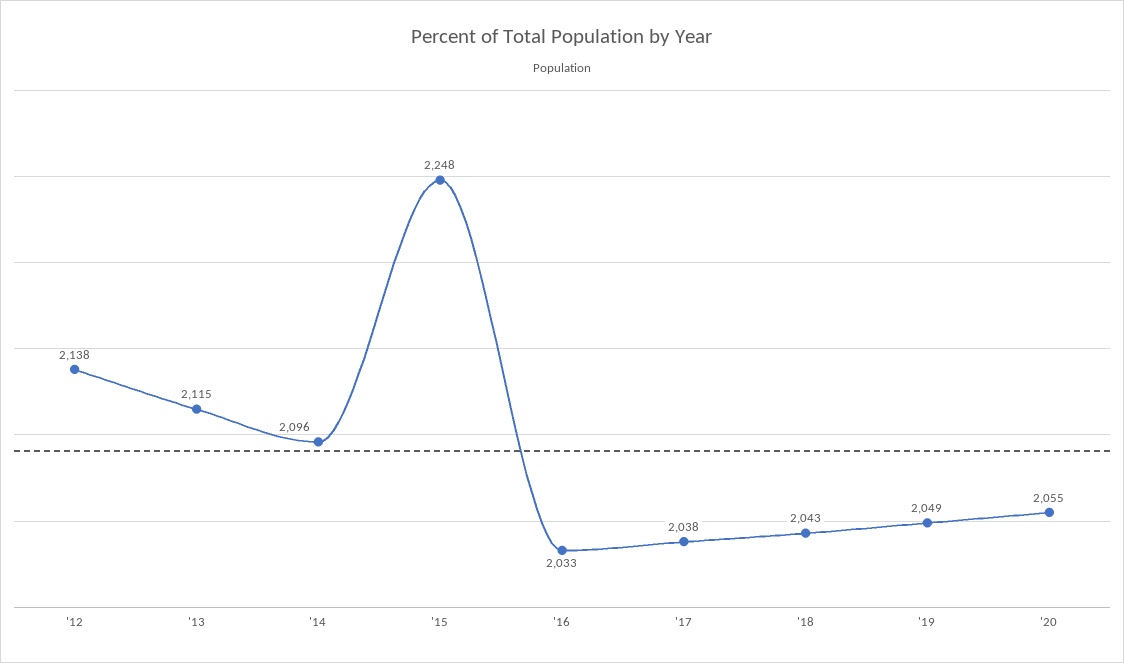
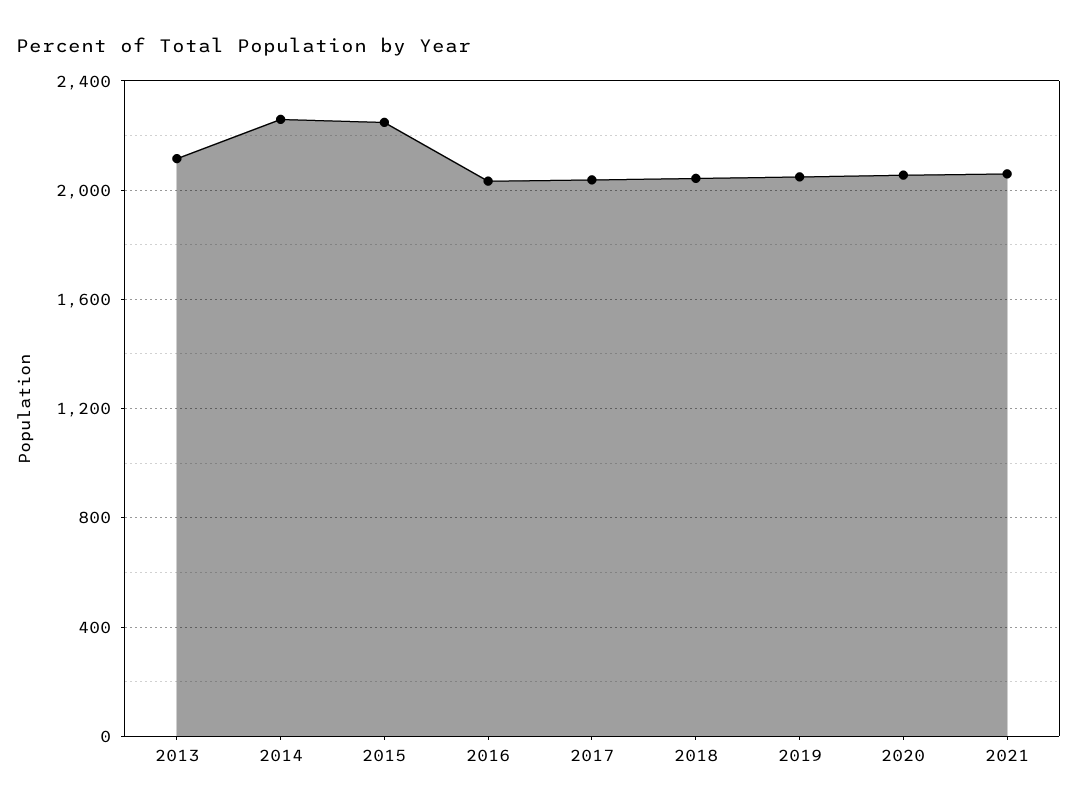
'12: 2138 -> none
'14: 2096 -> 2250
2021: none -> 2050

